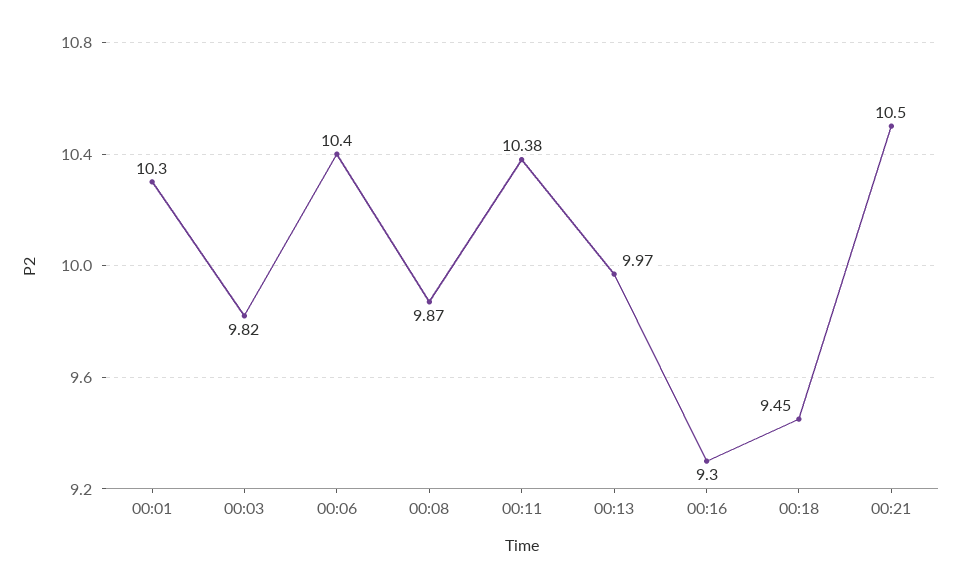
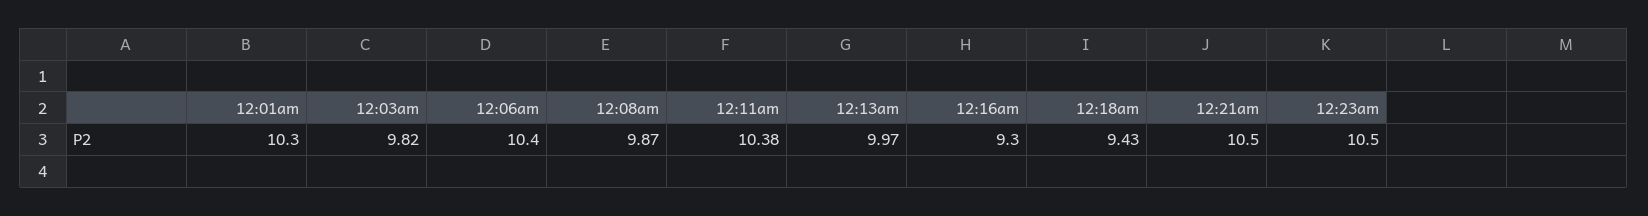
00:18: 9.45 -> 9.43
12:23am: none -> 10.5

